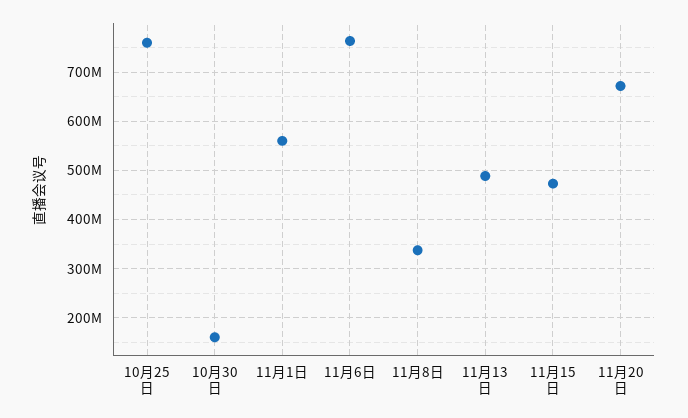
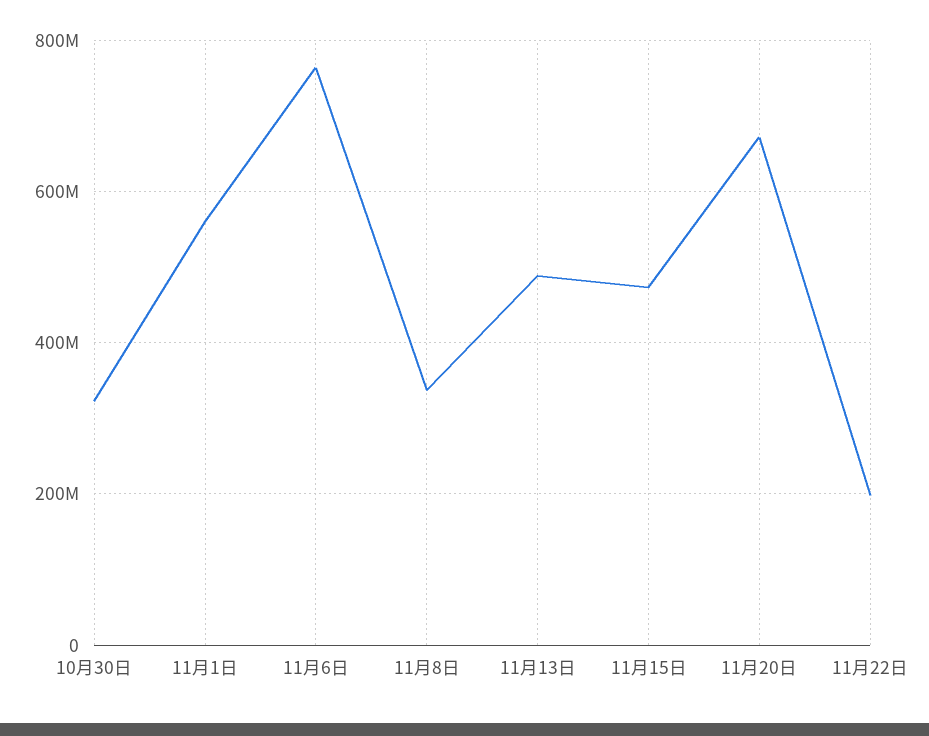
10月25日: 760000000 -> none
10月30日: 160000000 -> 320000000
11月22日: none -> 200000000

